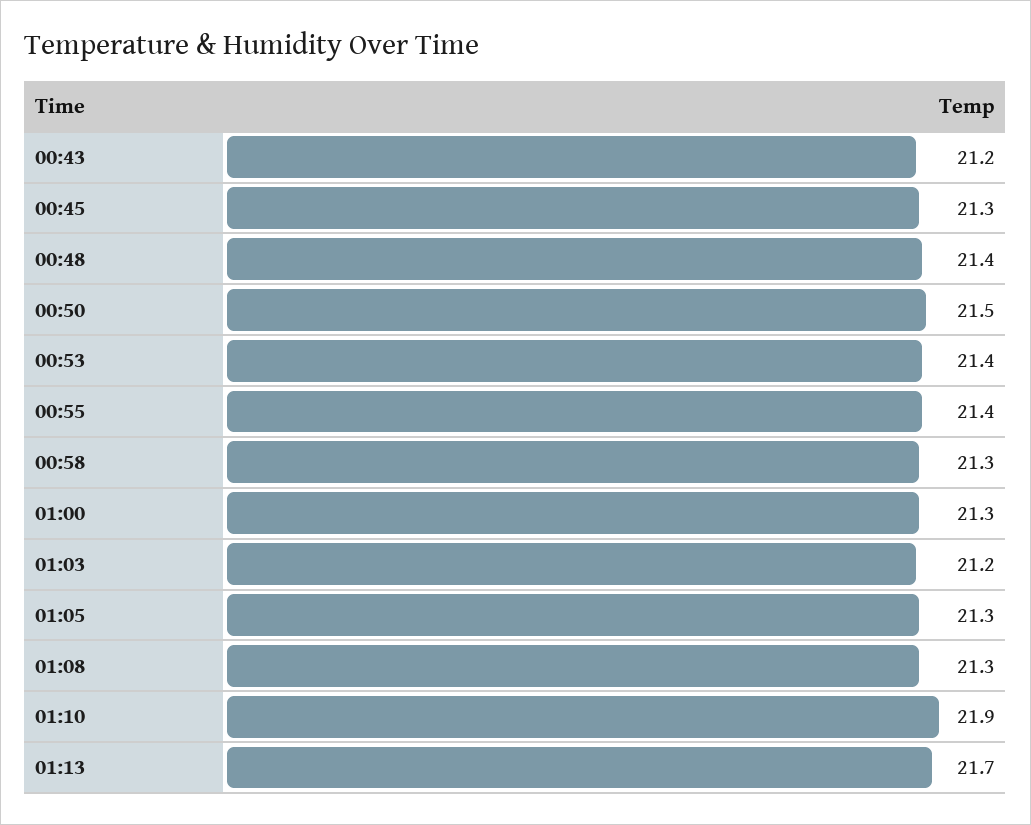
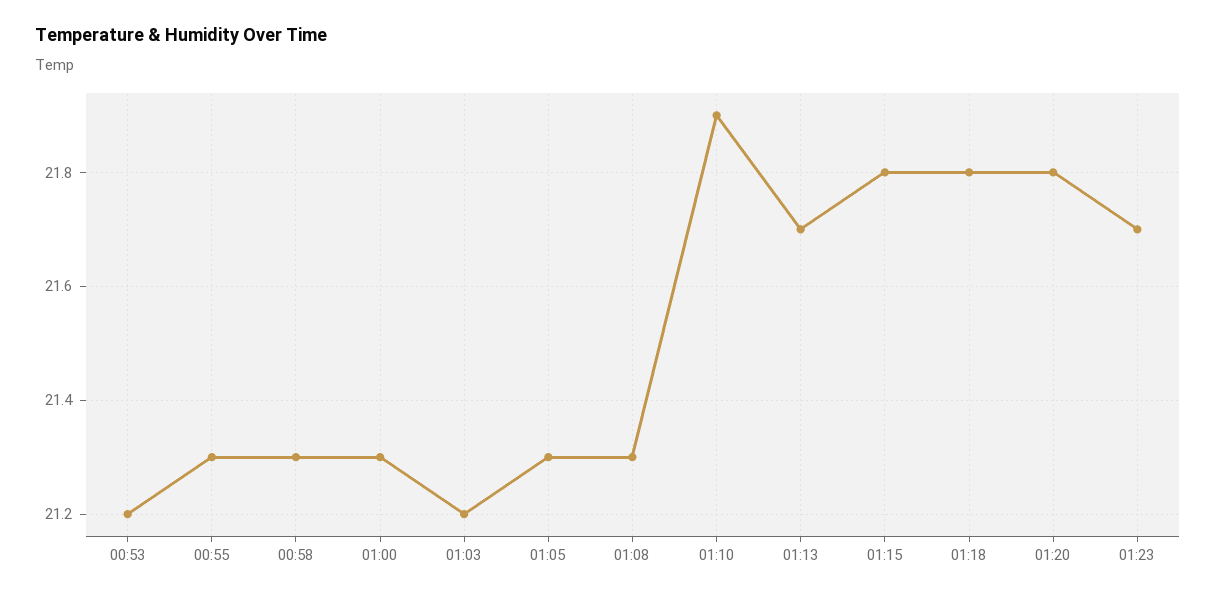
00:43: 21.2 -> none
00:45: 21.3 -> none
00:48: 21.4 -> none
00:50: 21.5 -> none
00:53: 21.4 -> 21.2
00:55: 21.4 -> 21.3
01:15: none -> 21.8
01:18: none -> 21.8
01:20: none -> 21.8
01:23: none -> 21.7

